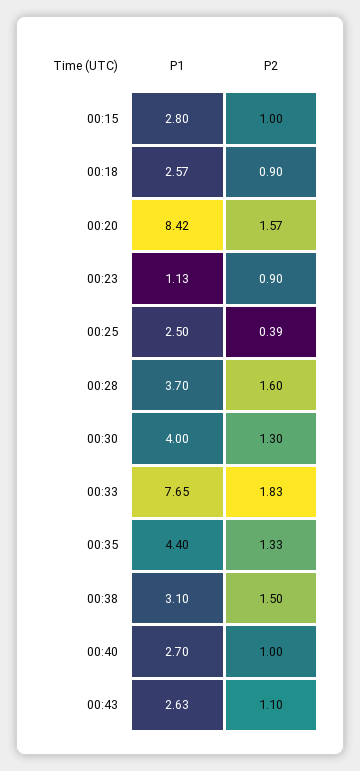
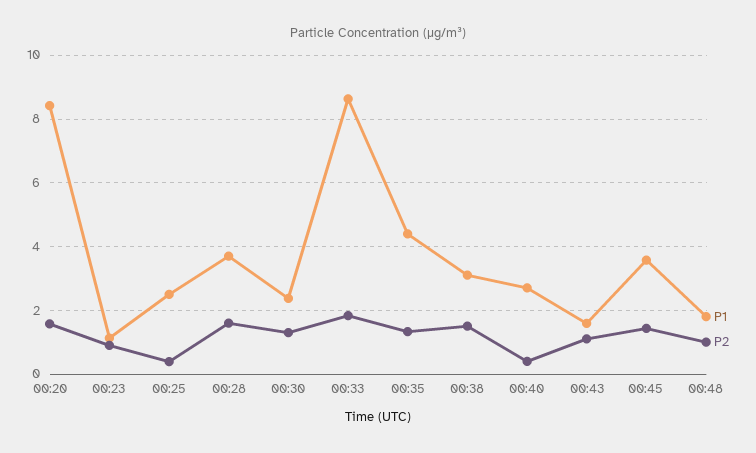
P1, 00:15: 2.8 -> none
P2, 00:15: 1 -> none
P1, 00:18: 2.57 -> none
P2, 00:18: 0.9 -> none
P1, 00:30: 4 -> 2.4
P1, 00:33: 7.65 -> 8.6
P2, 00:40: 1 -> 0.4
P1, 00:43: 2.63 -> 1.6
P1, 00:45: none -> 3.6
P2, 00:45: none -> 1.4
P1, 00:48: none -> 1.8
P2, 00:48: none -> 1

